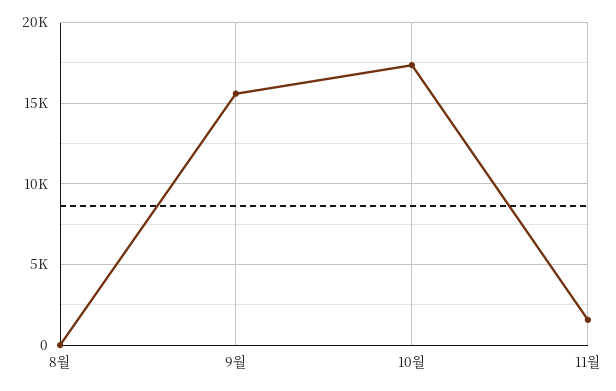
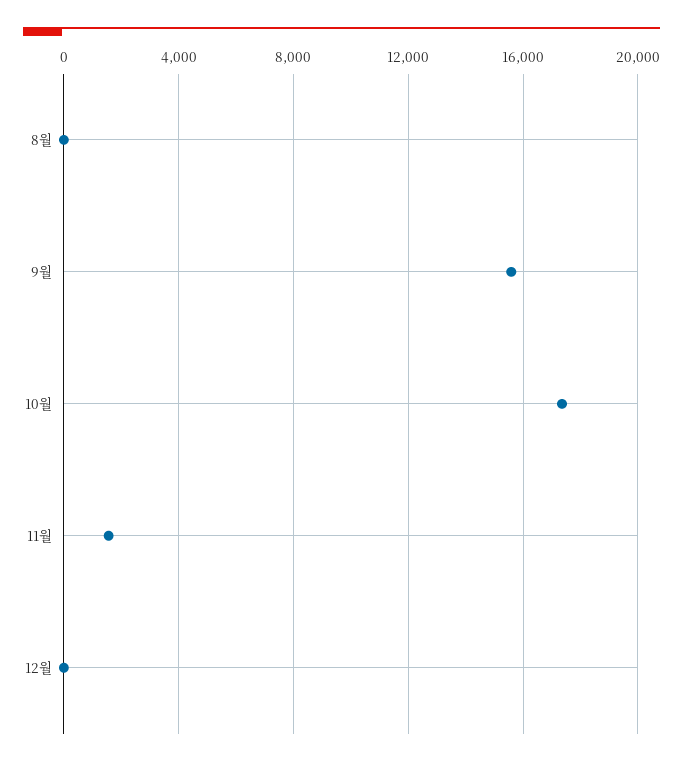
12월: none -> 0

